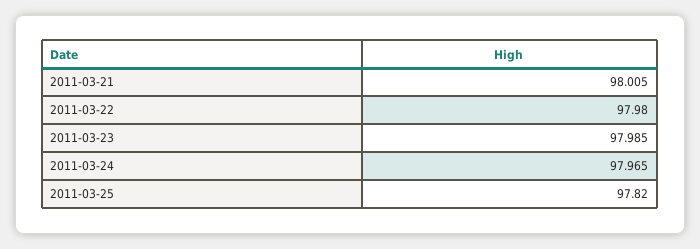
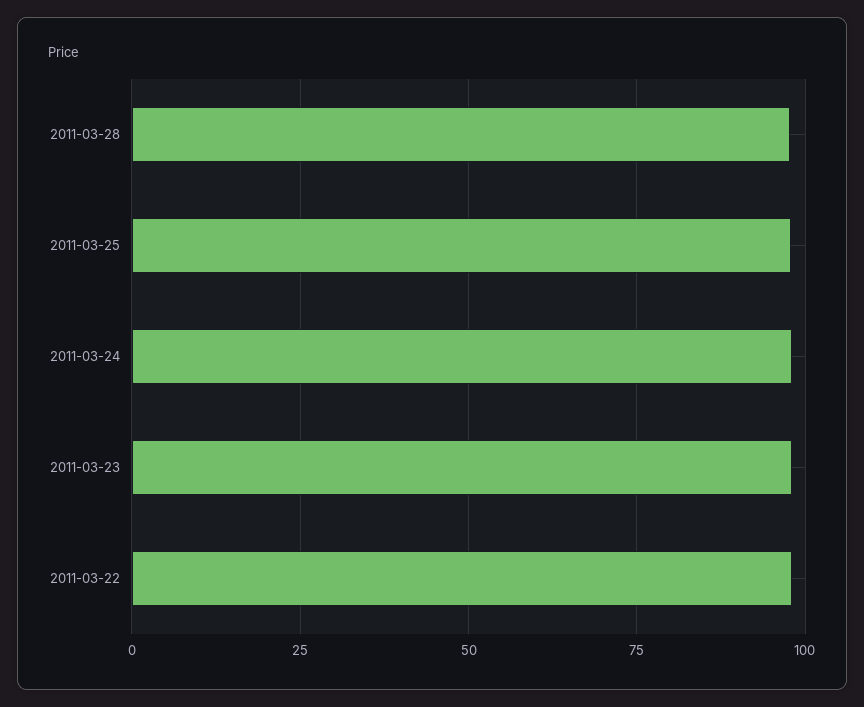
2011-03-21: 98.005 -> none
2011-03-28: none -> 97.5

